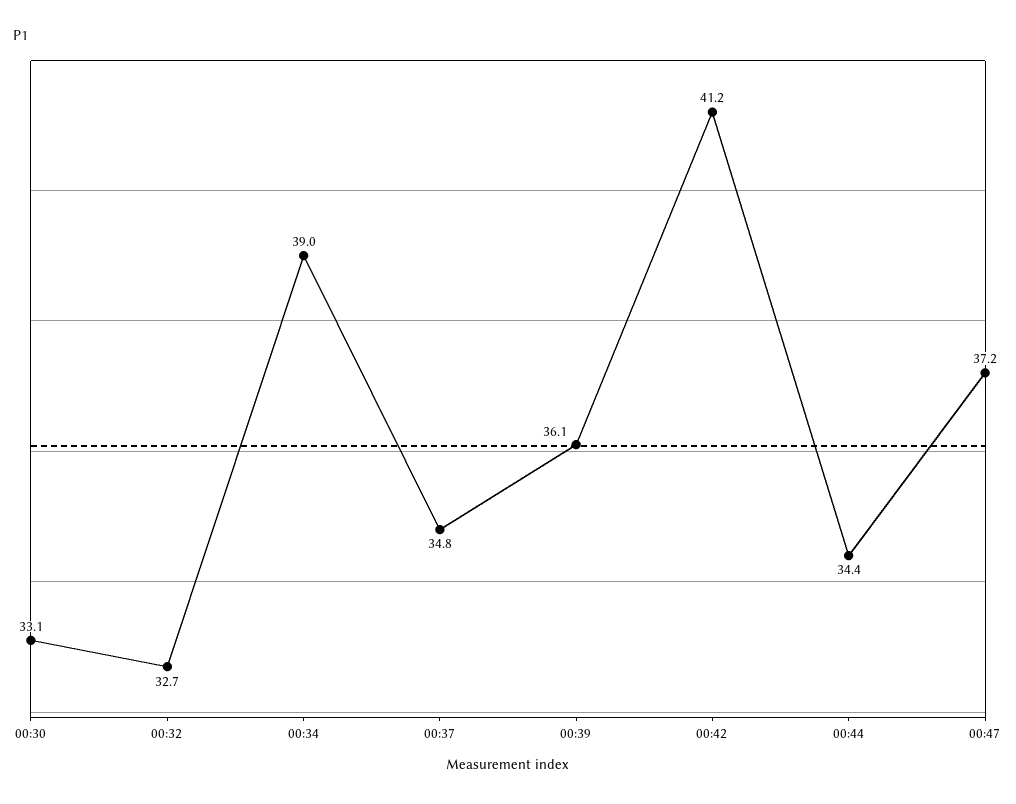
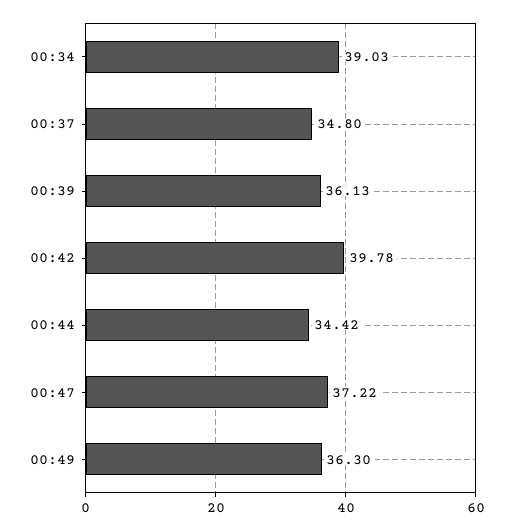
00:30: 33.1 -> none
00:32: 32.7 -> none
00:42: 41.2 -> 39.78
00:49: none -> 36.3

